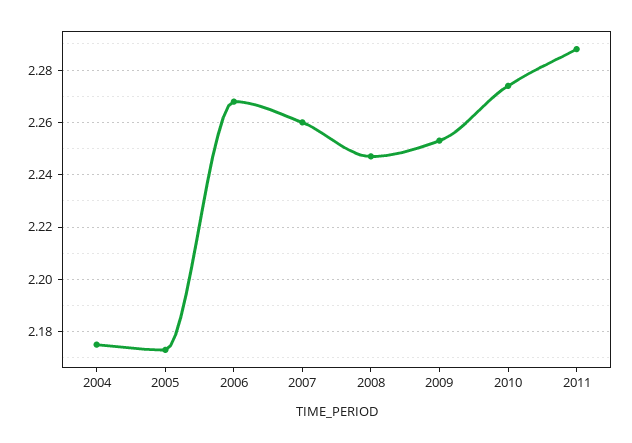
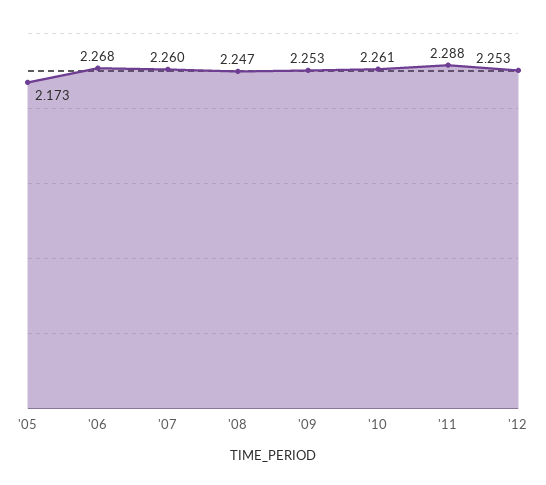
2004: 2.175 -> none
2010: 2.275 -> 2.261
'12: none -> 2.253

